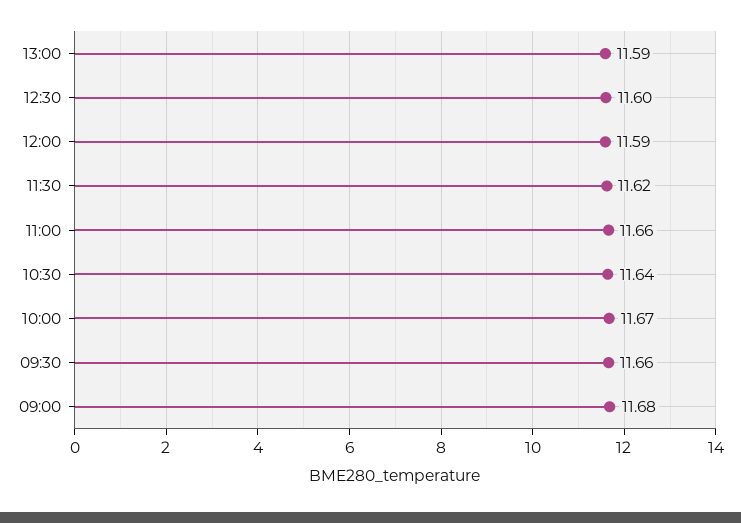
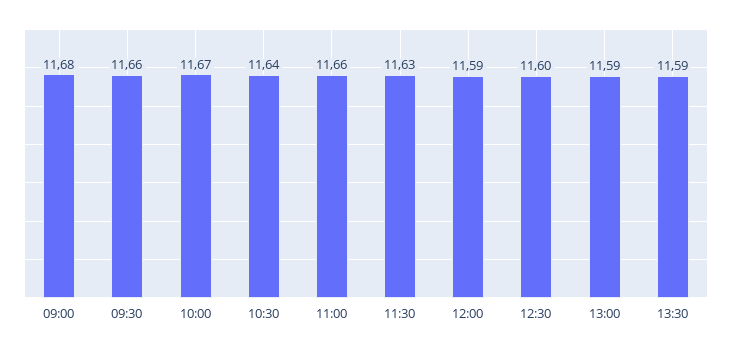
11:30: 11.62 -> 11.63
13:30: none -> 11.59

